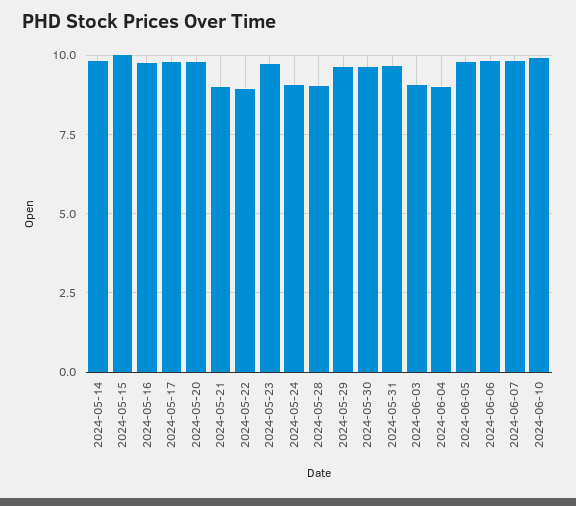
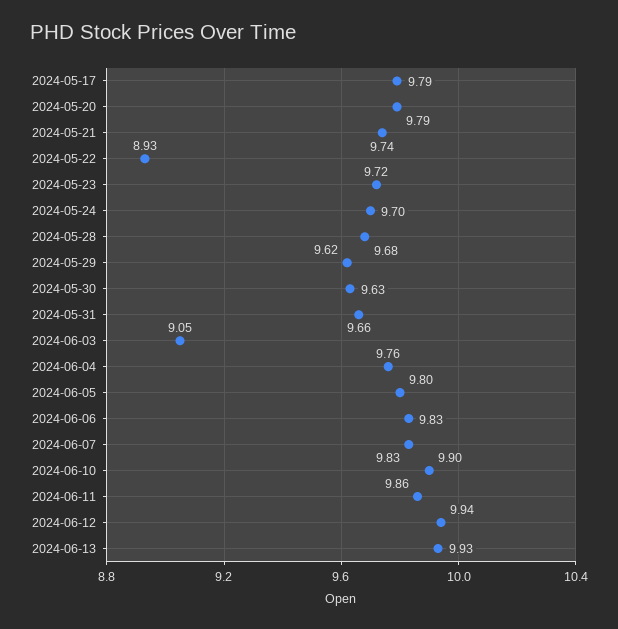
2024-05-14: 9.75 -> none
2024-05-15: 10 -> none
2024-05-16: 9.75 -> none
2024-05-21: 9 -> 9.74
2024-05-24: 9 -> 9.7
2024-05-28: 9 -> 9.68
2024-06-04: 9 -> 9.76
2024-06-11: none -> 9.86
2024-06-12: none -> 9.94
2024-06-13: none -> 9.93

